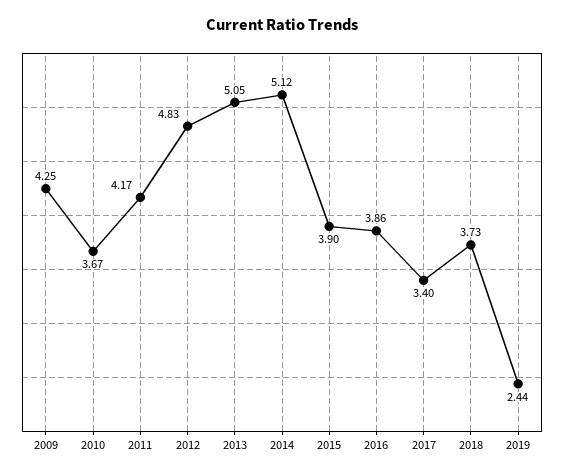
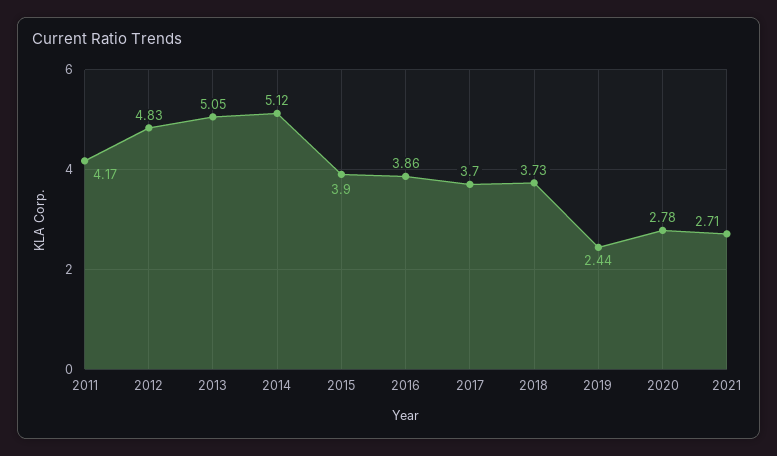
2009: 4.25 -> none
2010: 3.67 -> none
2017: 3.4 -> 3.7
2020: none -> 2.78
2021: none -> 2.71

